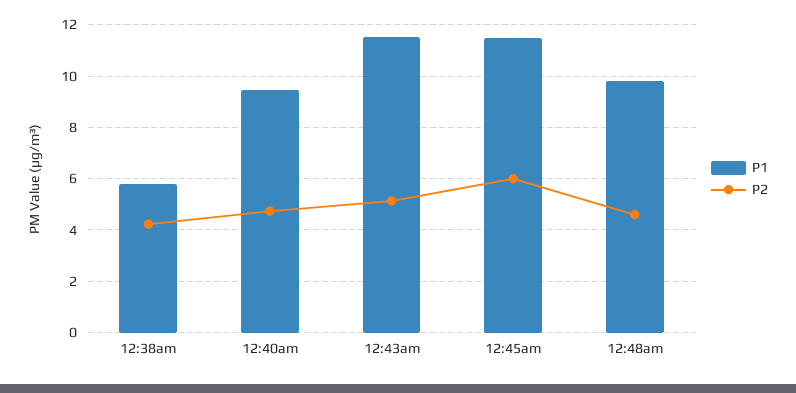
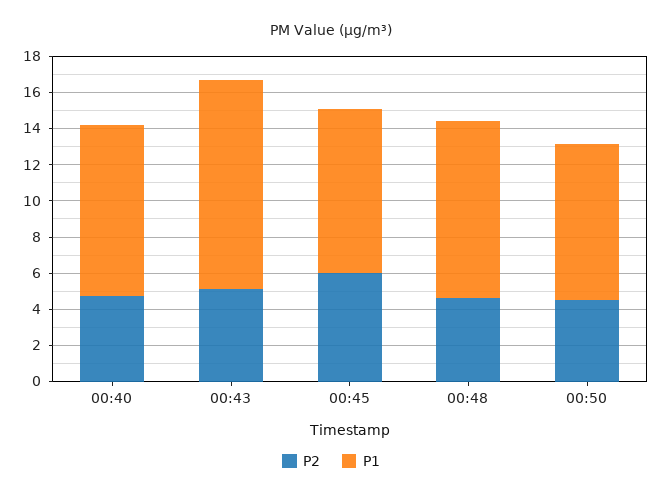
P1, 12:38am: 5.75 -> none
P2, 12:38am: 4.25 -> none
P1, 12:45am: 11.5 -> 9
P2, 00:50: none -> 4.5
P1, 00:50: none -> 8.5

